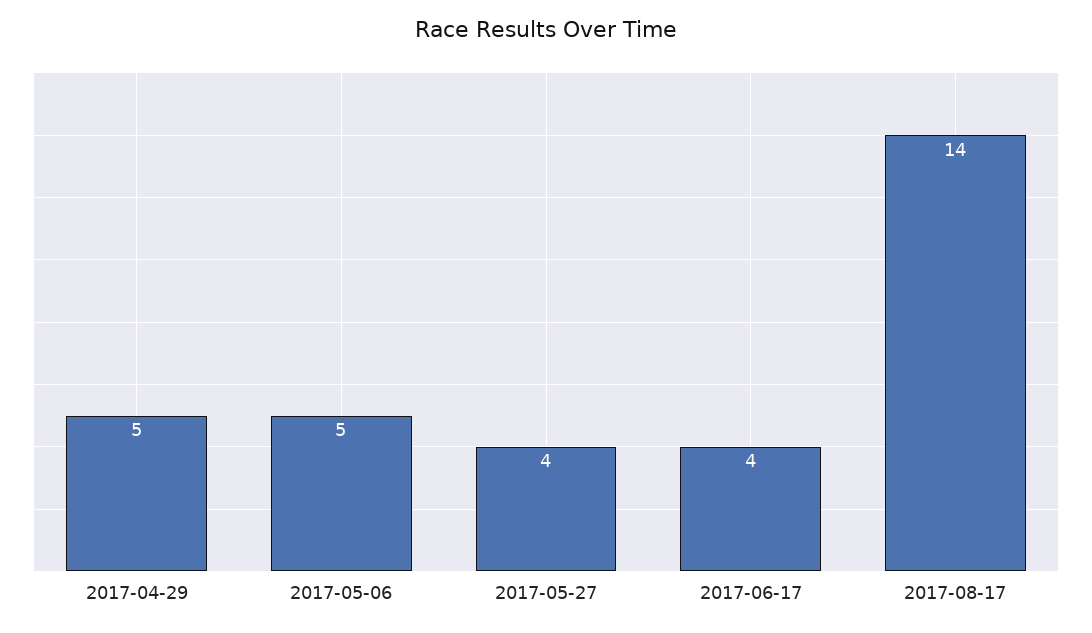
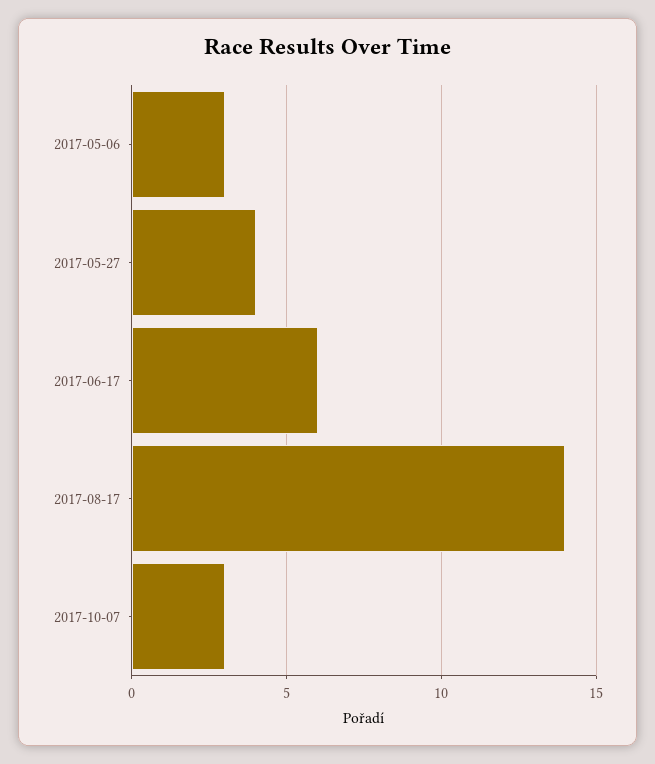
2017-04-29: 5 -> none
2017-05-06: 5 -> 3
2017-06-17: 4 -> 6
2017-10-07: none -> 3

